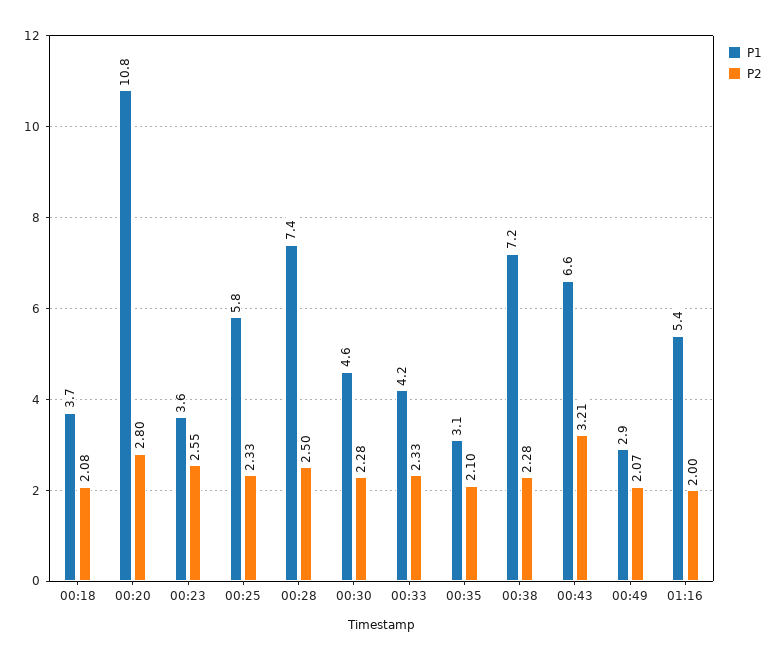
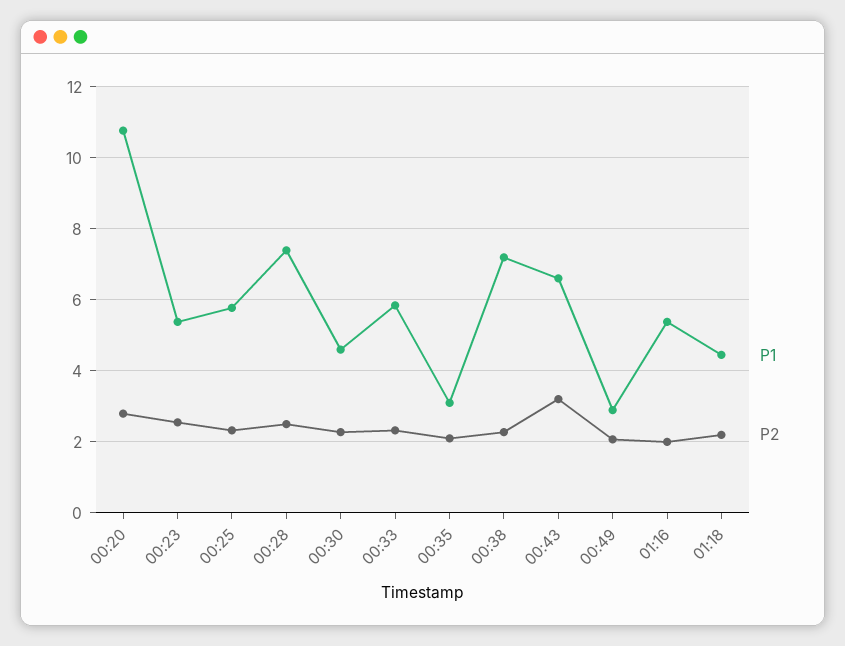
P1, 00:18: 3.7 -> none
P2, 00:18: 2.08 -> none
P1, 00:23: 3.6 -> 5.4
P1, 00:33: 4.2 -> 5.8
P1, 01:18: none -> 4.4
P2, 01:18: none -> 2.2

